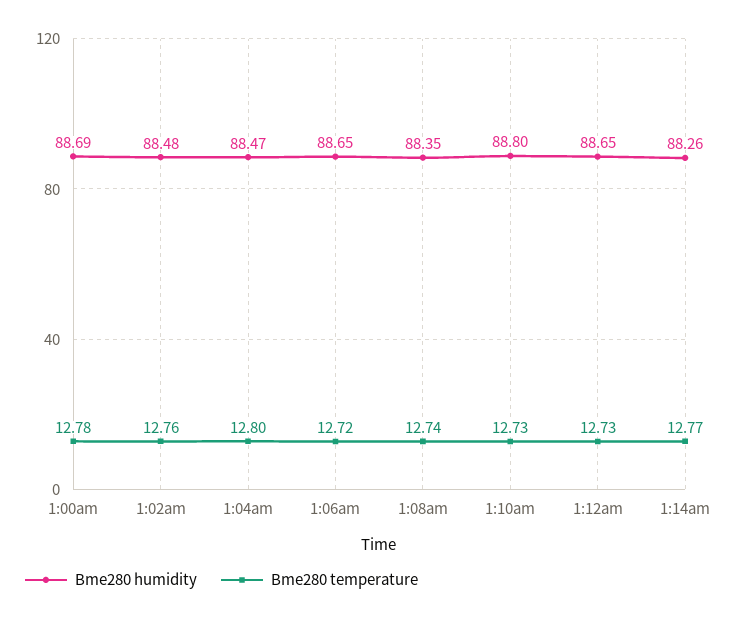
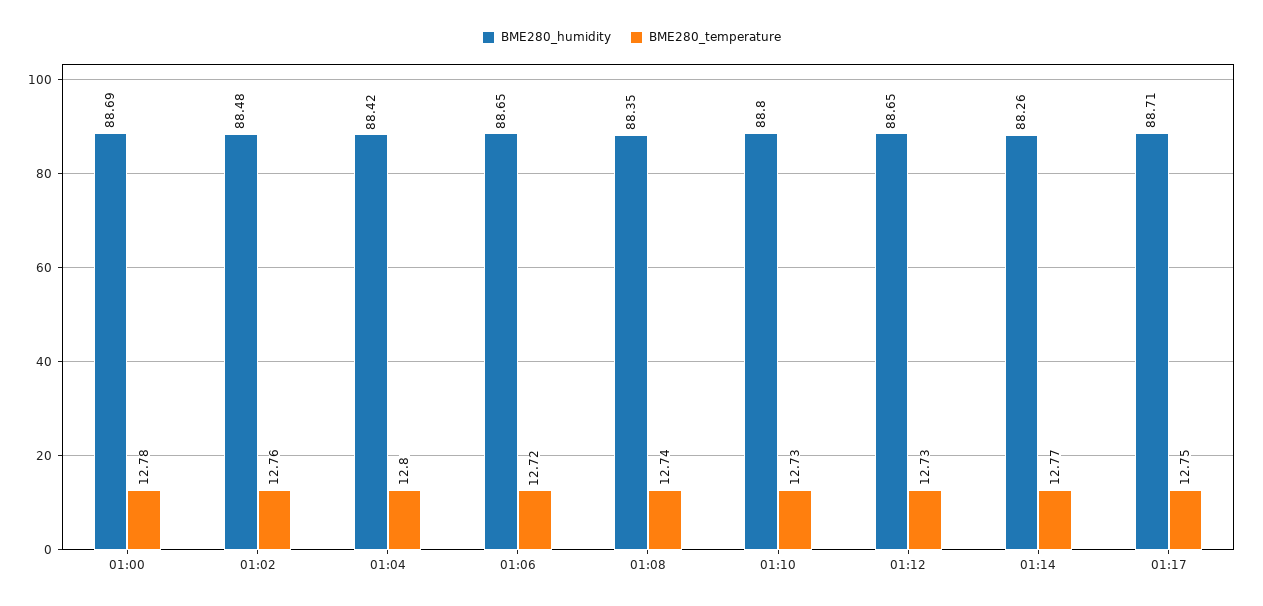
Bme280 humidity, 1:04am: 88.47 -> 88.42
Bme280 humidity, 01:17: none -> 88.71
Bme280 temperature, 01:17: none -> 12.75

